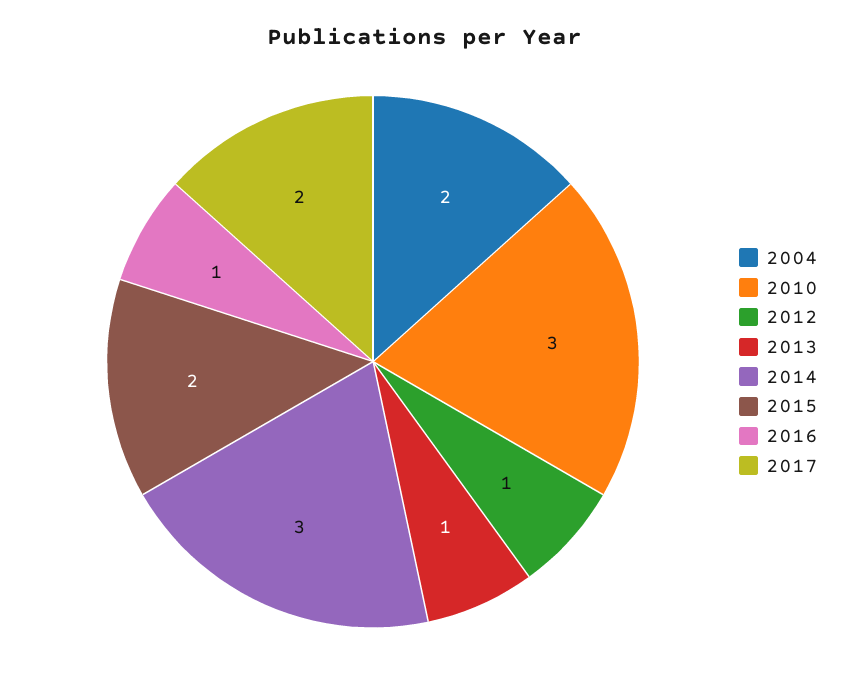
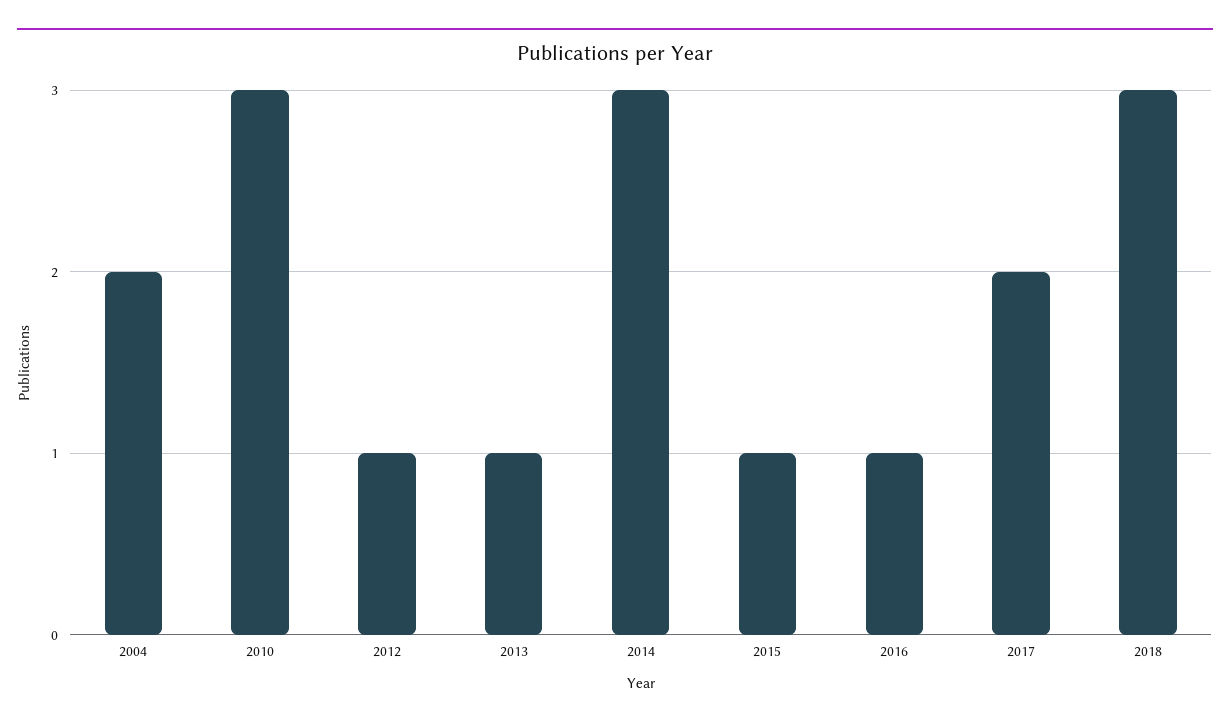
2015: 2 -> 1
2018: none -> 3

